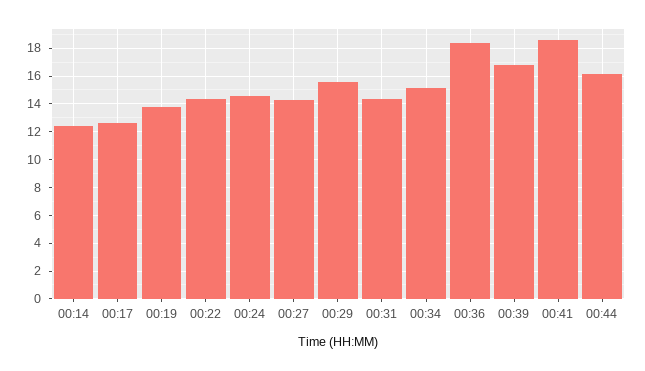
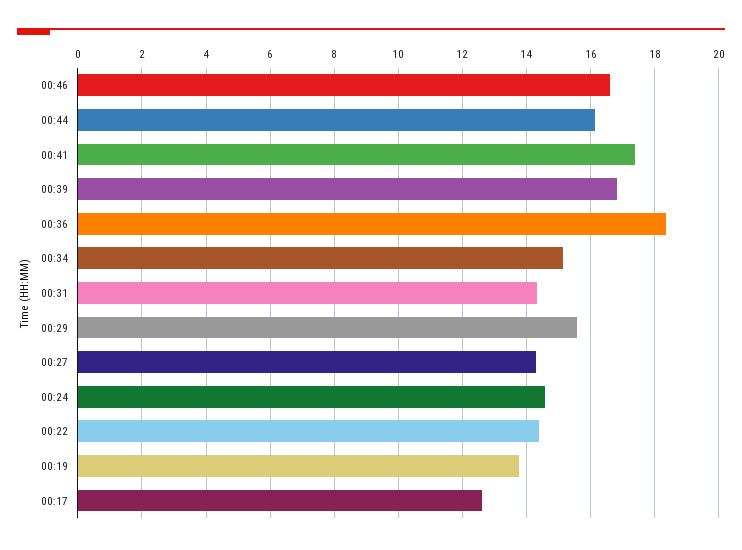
00:14: 12.5 -> none
00:41: 18.5 -> 17.4
00:46: none -> 16.6

